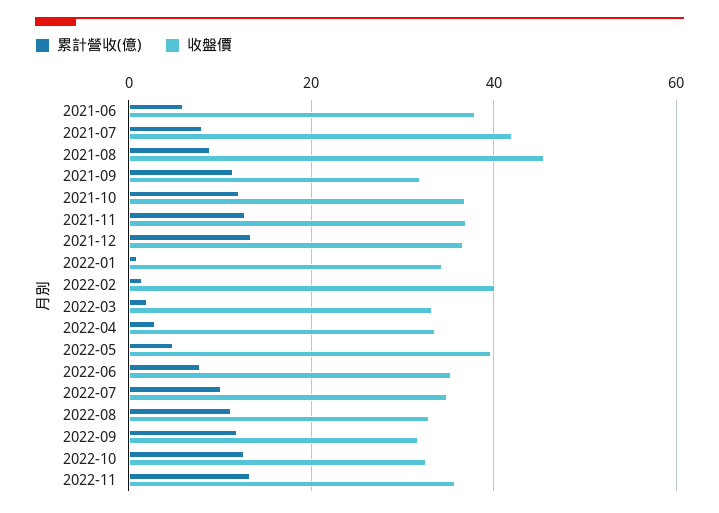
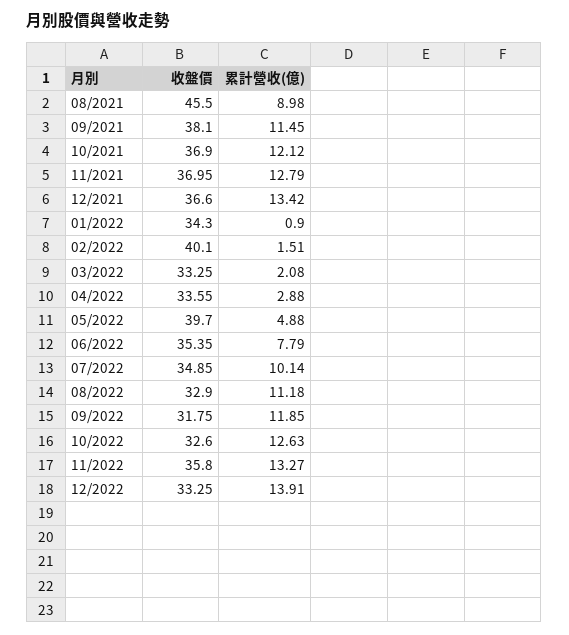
累計營收(億), 2021-06: 6 -> none
收盤價, 2021-06: 38 -> none
累計營收(億), 2021-07: 8 -> none
收盤價, 2021-07: 42 -> none
收盤價, 2021-09: 32 -> 38.1
收盤價, 12/2022: none -> 33.25
累計營收(億), 12/2022: none -> 13.91

